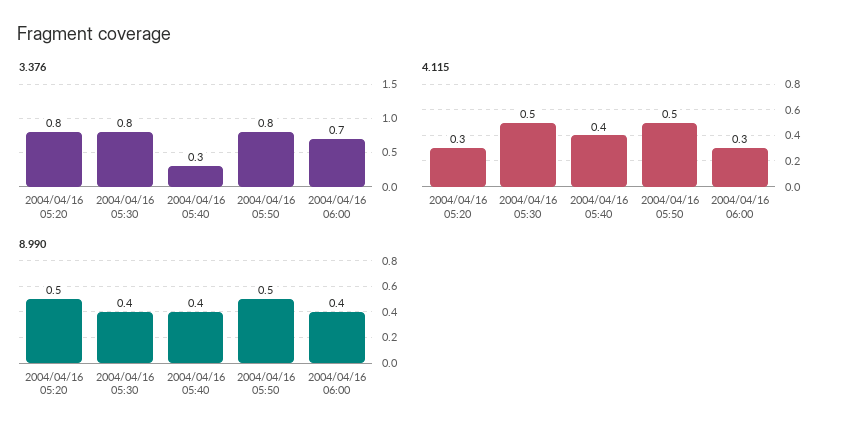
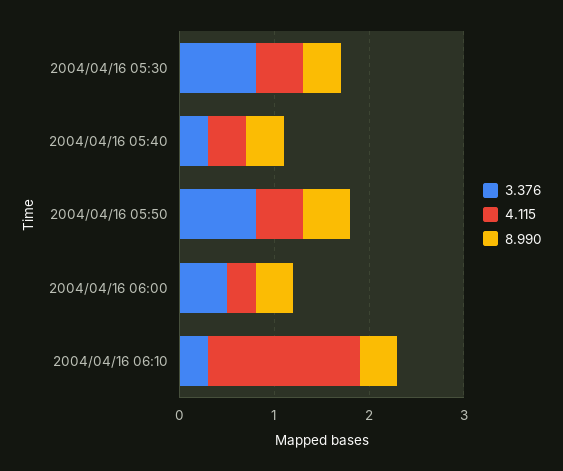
3.376, 2004/04/16 05:20: 0.8 -> none
3.376, 2004/04/16 06:00: 0.7 -> 0.5
4.115, 2004/04/16 05:20: 0.3 -> none
8.990, 2004/04/16 05:20: 0.5 -> none
3.376, 2004/04/16 06:10: none -> 0.3
4.115, 2004/04/16 06:10: none -> 1.6
8.990, 2004/04/16 06:10: none -> 0.4

